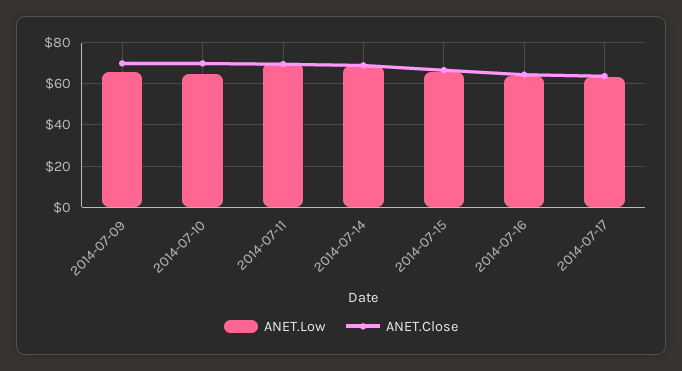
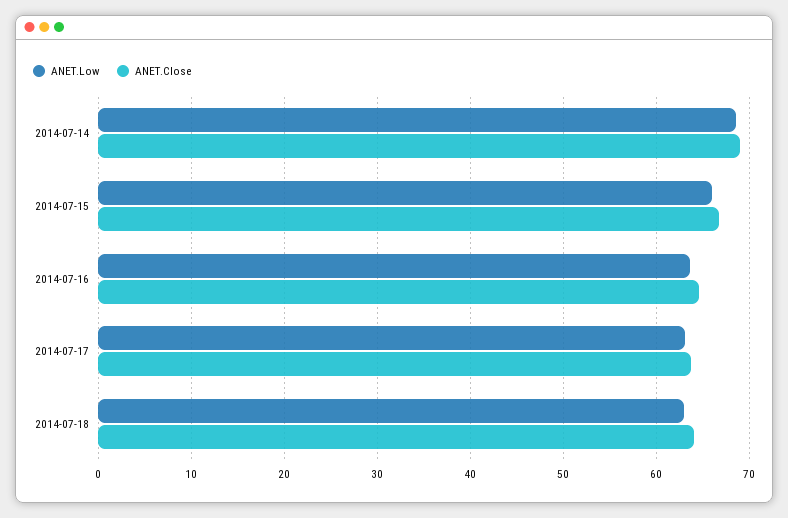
ANET.Low, 2014-07-09: 65 -> none
ANET.Close, 2014-07-09: 70 -> none
ANET.Low, 2014-07-10: 65 -> none
ANET.Close, 2014-07-10: 70 -> none
ANET.Low, 2014-07-11: 70 -> none
ANET.Close, 2014-07-11: 70 -> none
ANET.Low, 2014-07-18: none -> 63
ANET.Close, 2014-07-18: none -> 64

